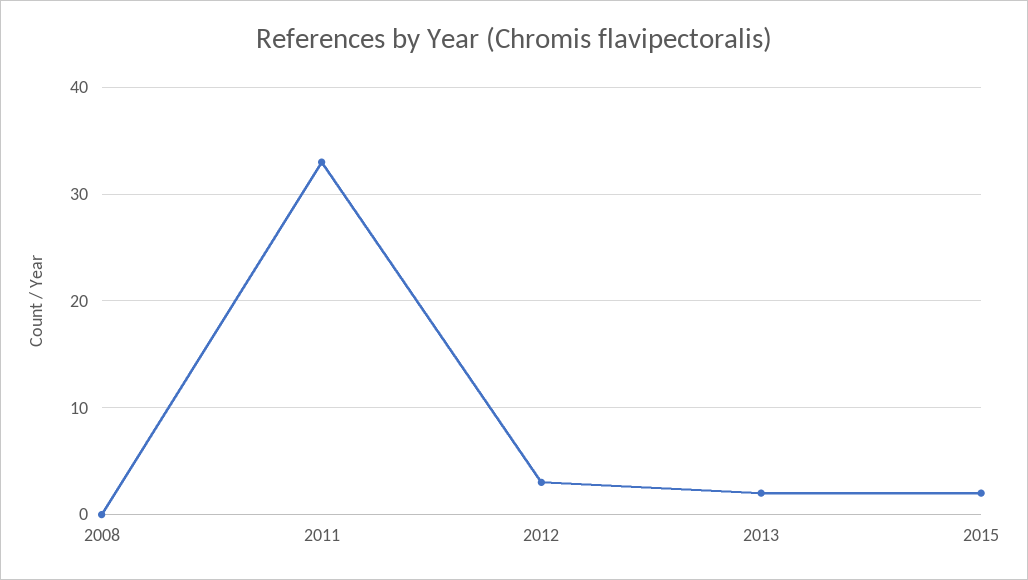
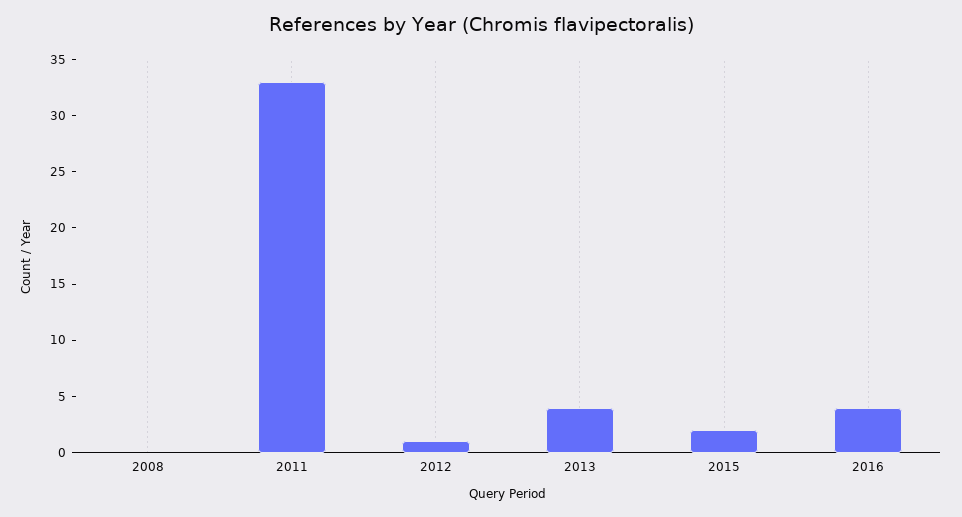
2012: 3 -> 1
2013: 2 -> 4
2016: none -> 4

